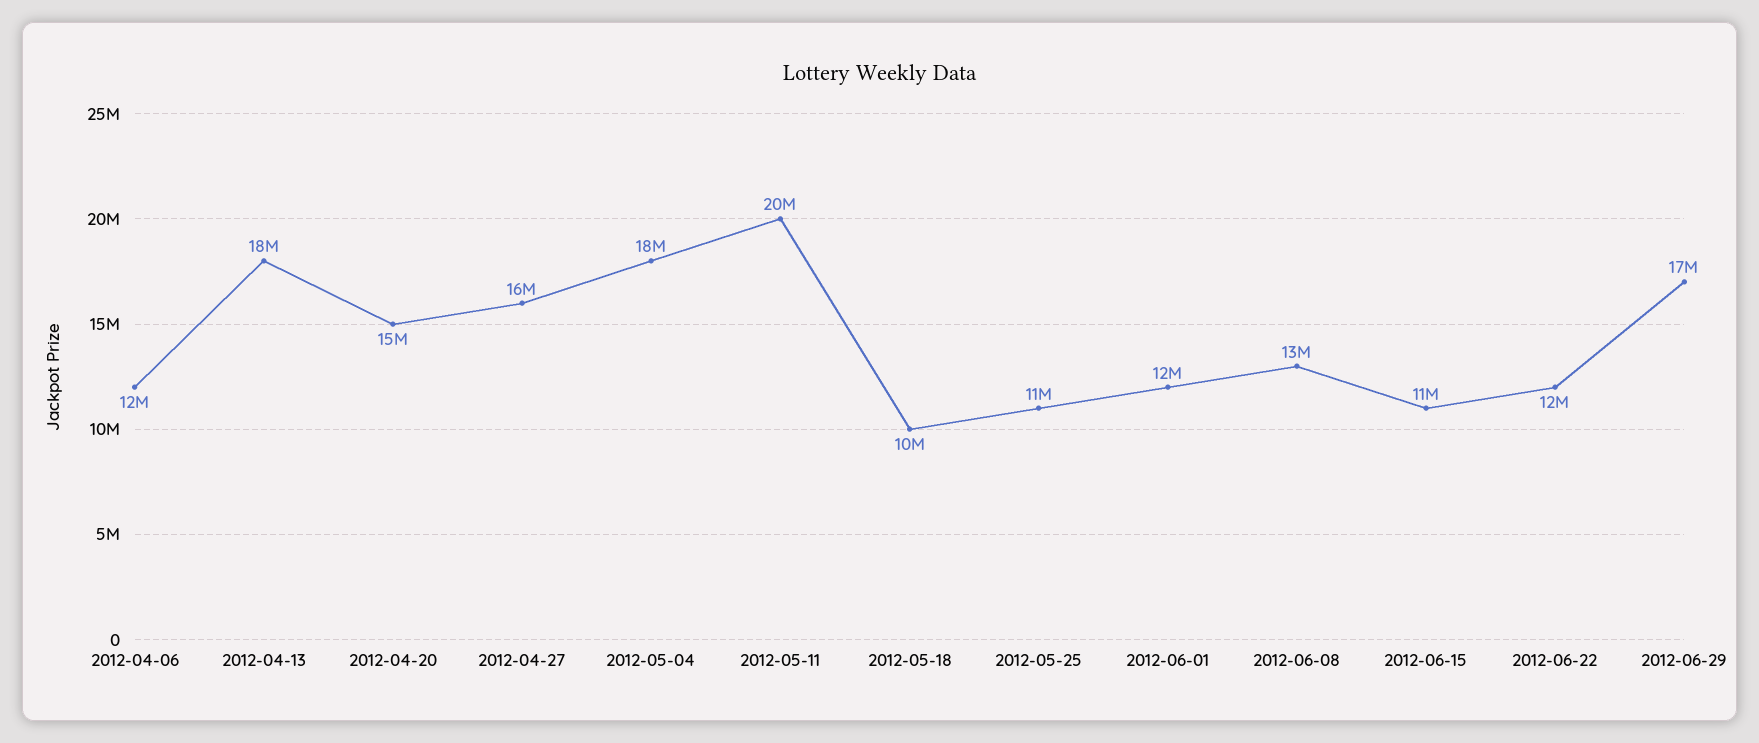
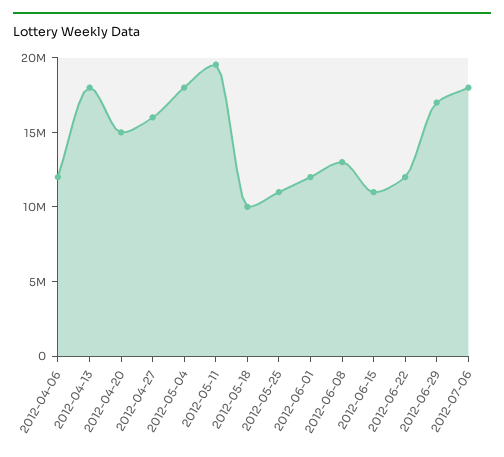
2012-07-06: none -> 18000000

